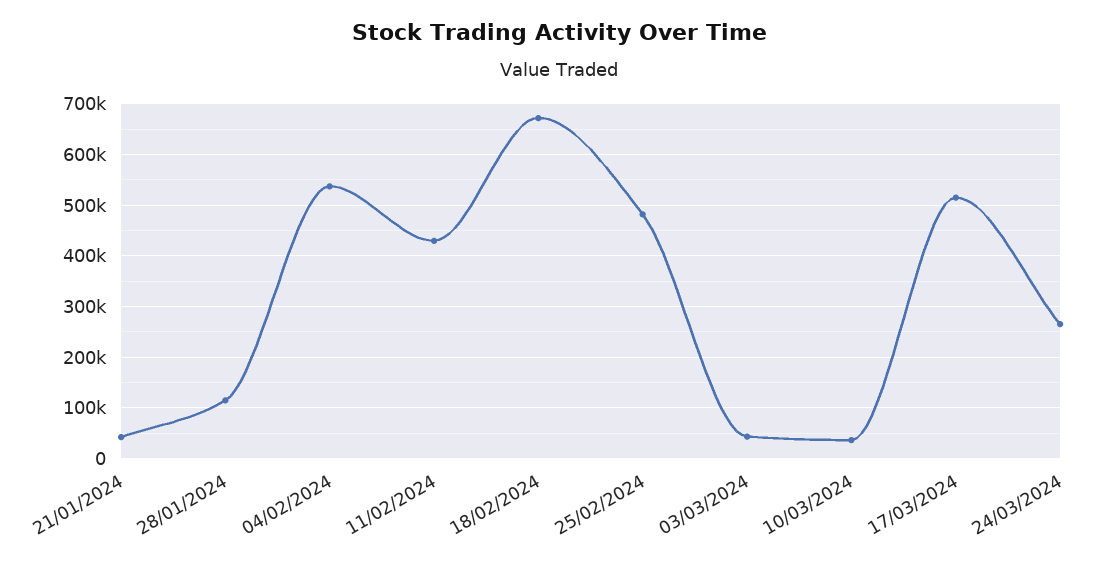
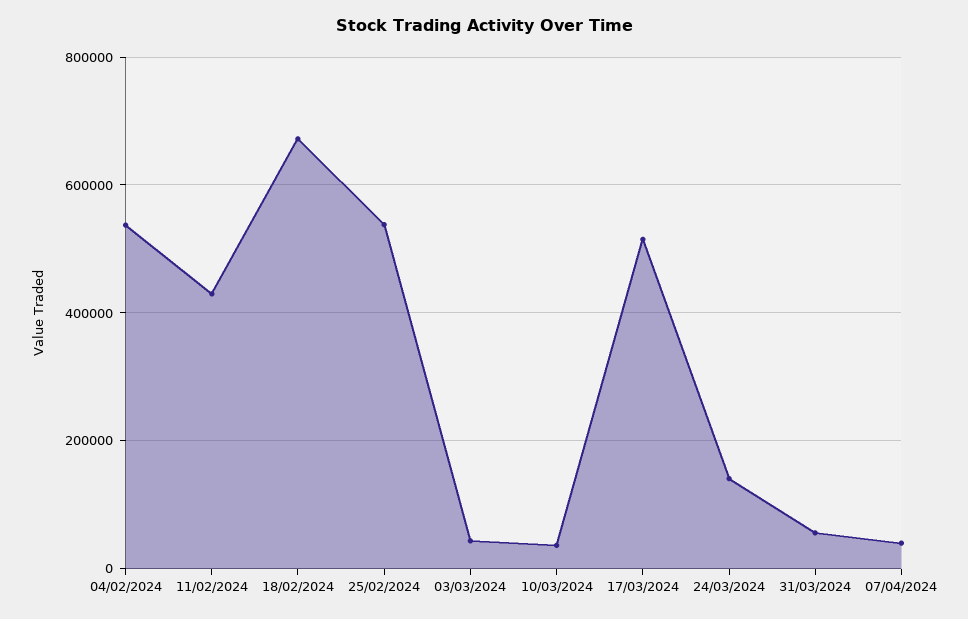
21/01/2024: 40000 -> none
28/01/2024: 120000 -> none
25/02/2024: 480000 -> 540000
24/03/2024: 260000 -> 140000
31/03/2024: none -> 60000
07/04/2024: none -> 40000

